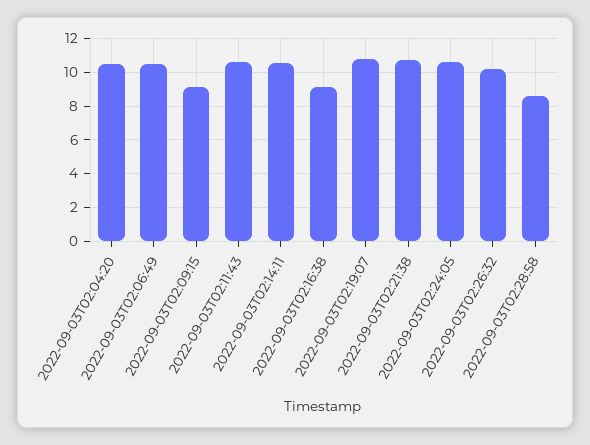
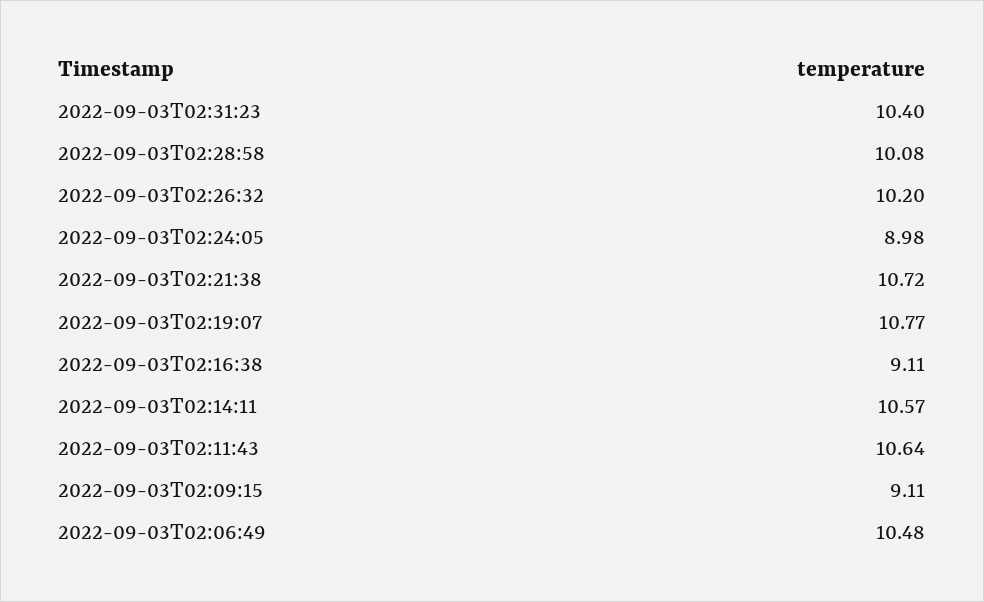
2022-09-03T02:04:20: 10.5 -> none
2022-09-03T02:24:05: 10.5 -> 8.98
2022-09-03T02:28:58: 8.5 -> 10.08
2022-09-03T02:31:23: none -> 10.4

